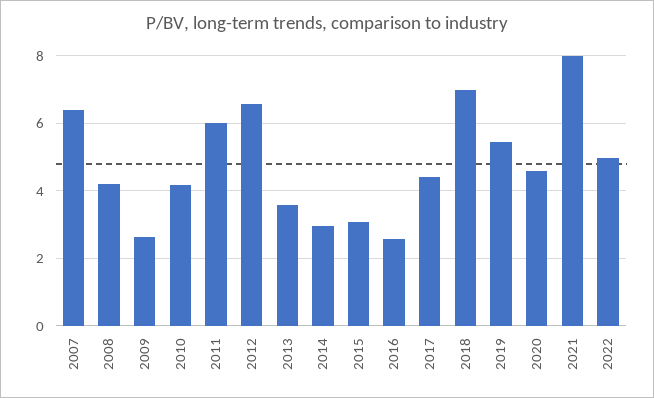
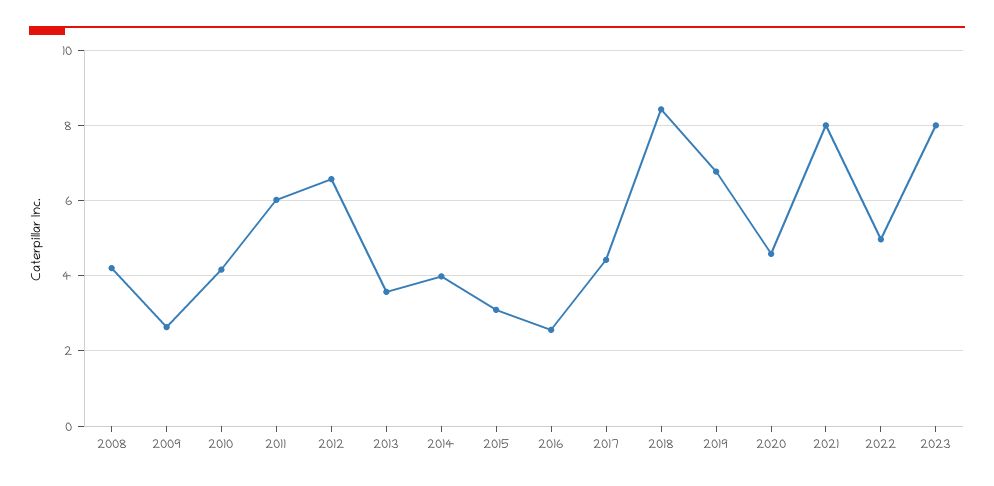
2007: 6.4 -> none
2014: 3 -> 4
2018: 7 -> 8.4
2019: 5.4 -> 6.8
2023: none -> 8

